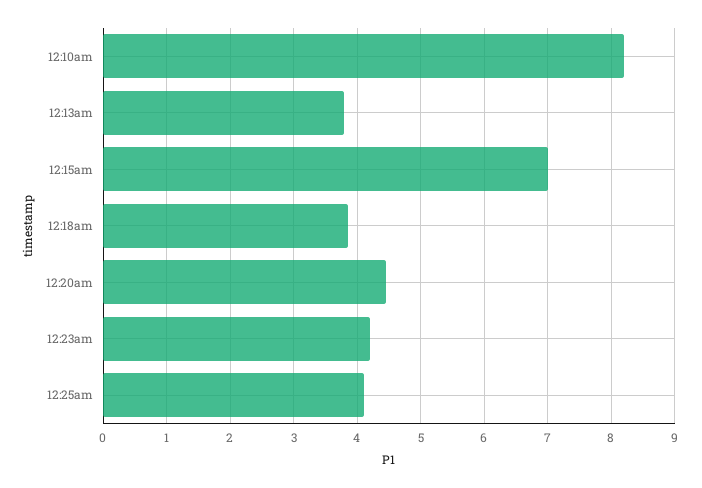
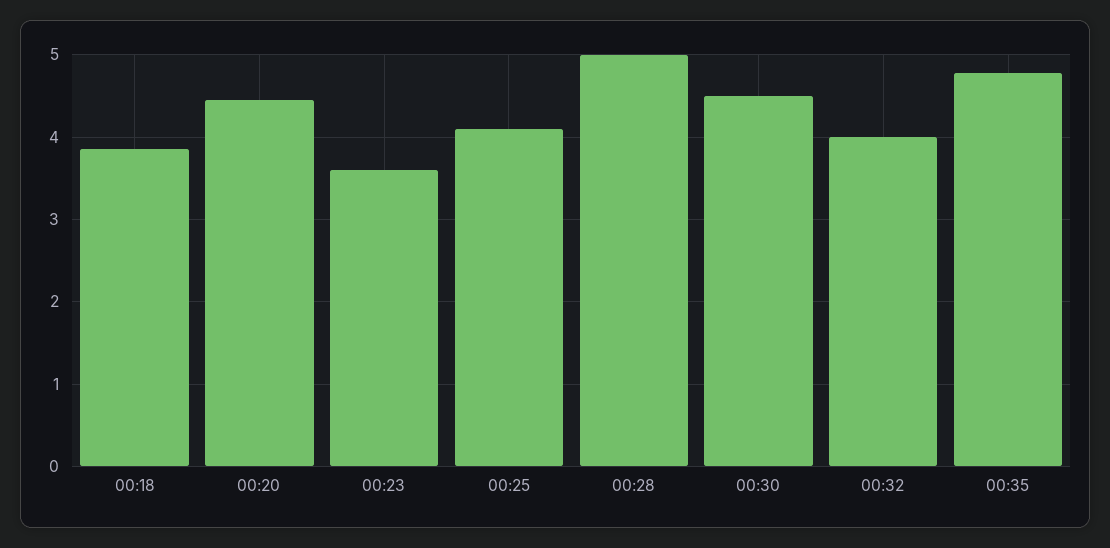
12:10am: 8.2 -> none
12:13am: 3.8 -> none
12:15am: 7 -> none
12:23am: 4.2 -> 3.6
00:28: none -> 5
00:30: none -> 4.5
00:32: none -> 4
00:35: none -> 4.8

